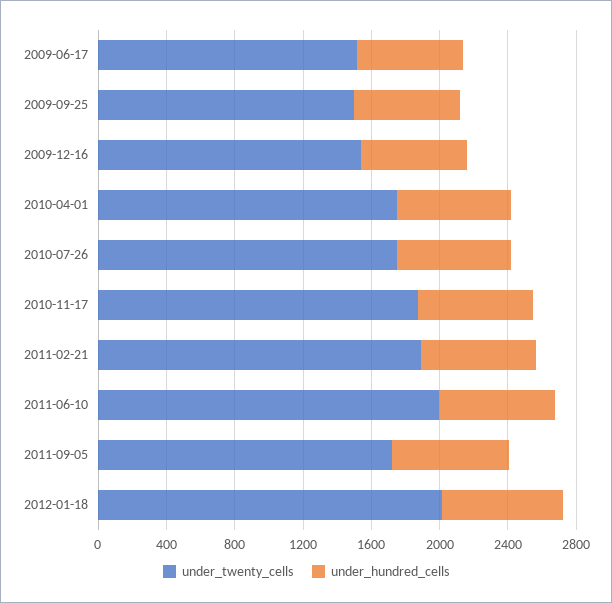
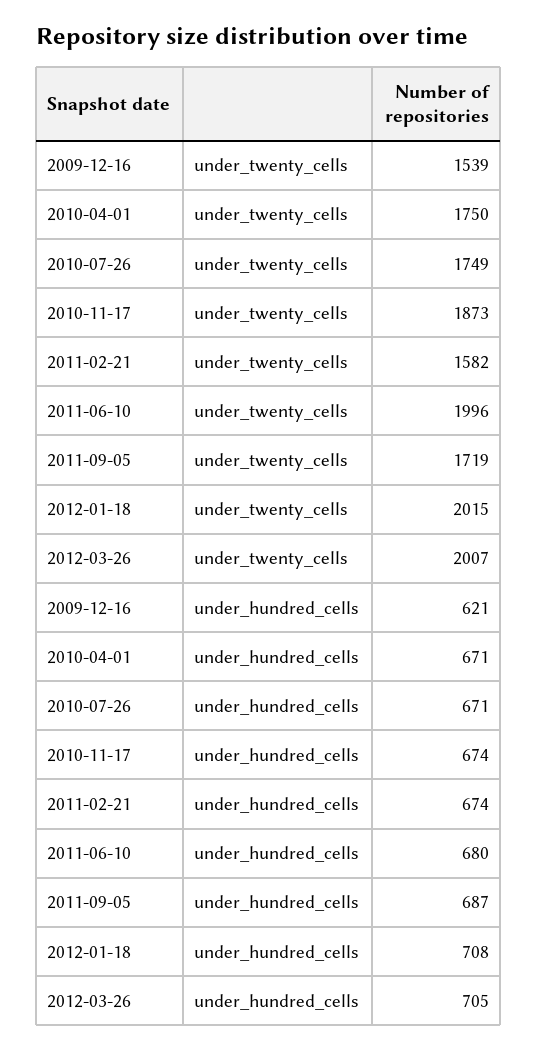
under_twenty_cells, 2009-06-17: 1500 -> none
under_hundred_cells, 2009-06-17: 600 -> none
under_twenty_cells, 2009-09-25: 1500 -> none
under_hundred_cells, 2009-09-25: 600 -> none
under_twenty_cells, 2011-02-21: 1900 -> 1582
under_twenty_cells, 2012-03-26: none -> 2007
under_hundred_cells, 2012-03-26: none -> 705

